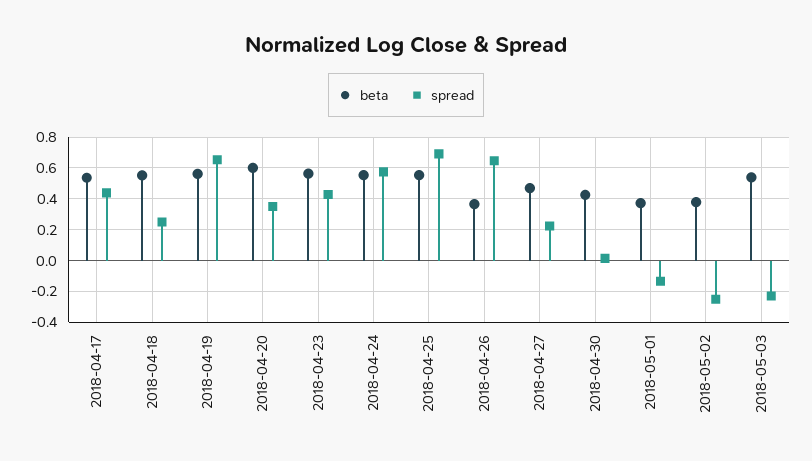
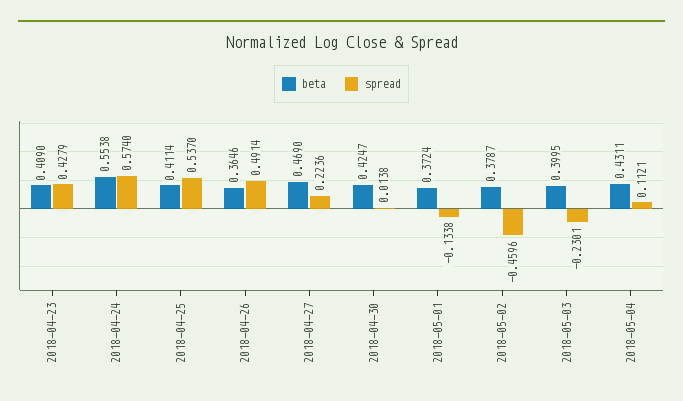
beta, 2018-04-17: 0.55 -> none
spread, 2018-04-17: 0.45 -> none
beta, 2018-04-18: 0.55 -> none
spread, 2018-04-18: 0.25 -> none
beta, 2018-04-19: 0.55 -> none
spread, 2018-04-19: 0.65 -> none
beta, 2018-04-20: 0.6 -> none
spread, 2018-04-20: 0.35 -> none
beta, 2018-04-23: 0.55 -> 0.409
beta, 2018-04-25: 0.55 -> 0.4114
spread, 2018-04-25: 0.7 -> 0.537
spread, 2018-04-26: 0.65 -> 0.4914
spread, 2018-05-02: -0.25 -> -0.4596
beta, 2018-05-03: 0.55 -> 0.3995
beta, 2018-05-04: none -> 0.4311
spread, 2018-05-04: none -> 0.1121

